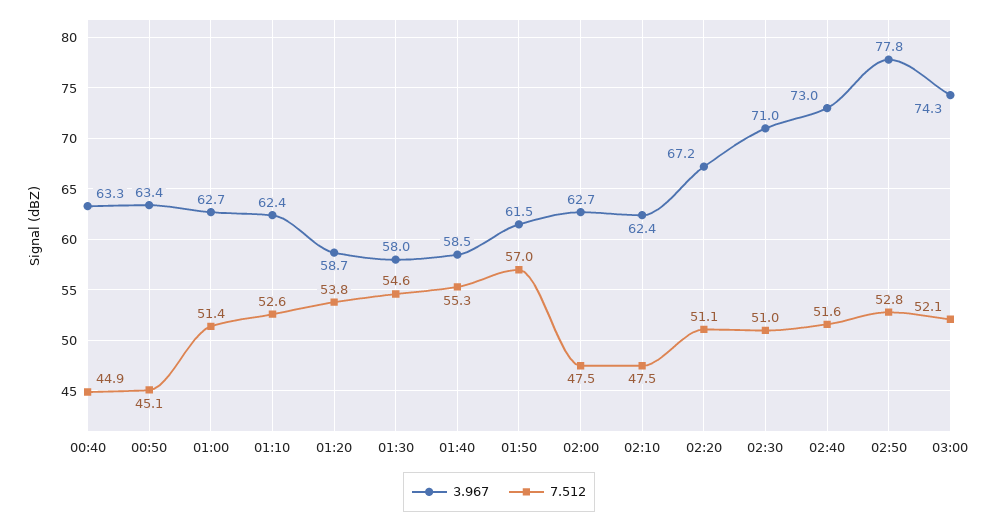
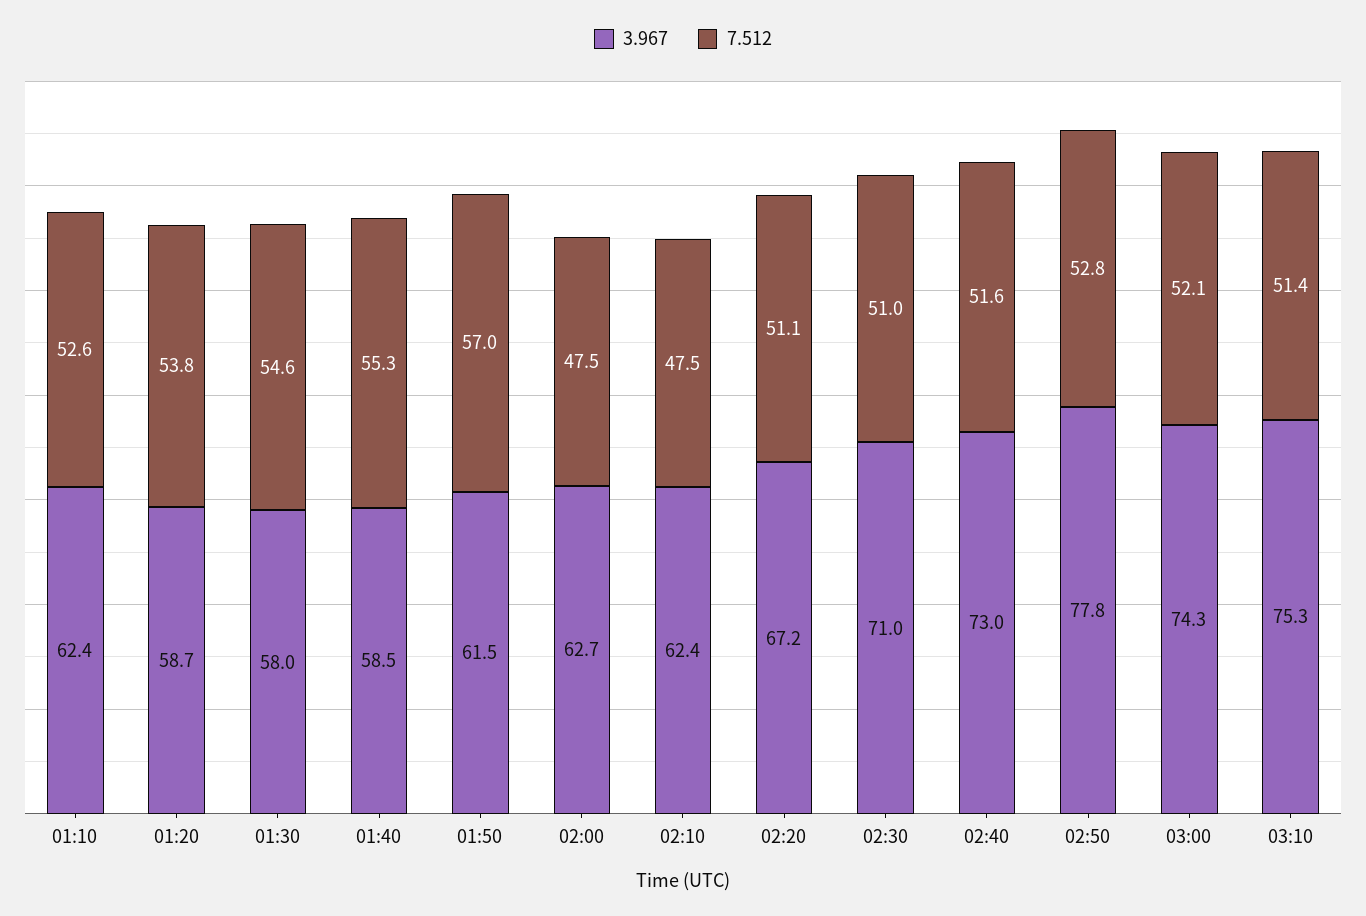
3.967, 00:40: 63.3 -> none
7.512, 00:40: 44.9 -> none
3.967, 00:50: 63.4 -> none
7.512, 00:50: 45.1 -> none
3.967, 01:00: 62.7 -> none
7.512, 01:00: 51.4 -> none
3.967, 03:10: none -> 75.3
7.512, 03:10: none -> 51.4

